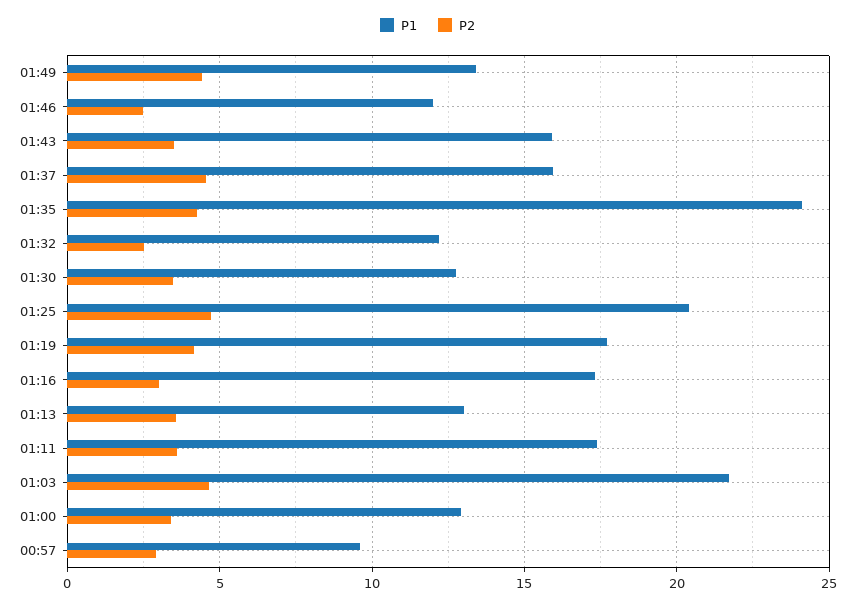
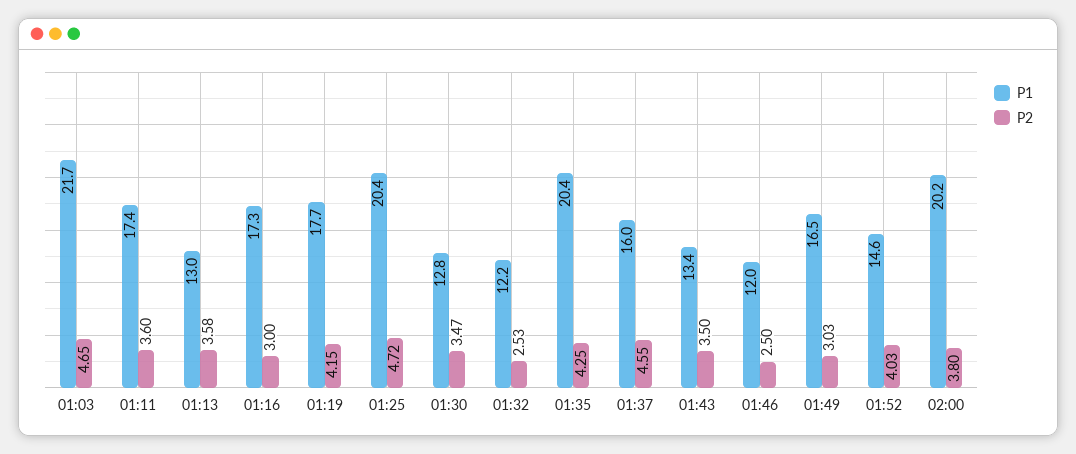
P1, 01:49: 13.5 -> 16.5
P2, 01:49: 4.5 -> 3.03
P1, 01:43: 16 -> 13.4
P1, 01:35: 24 -> 20.4
P1, 01:00: 13 -> none
P2, 01:00: 3.5 -> none
P1, 00:57: 9.5 -> none
P2, 00:57: 3 -> none
P1, 01:52: none -> 14.6
P2, 01:52: none -> 4.03
P1, 02:00: none -> 20.2
P2, 02:00: none -> 3.8

